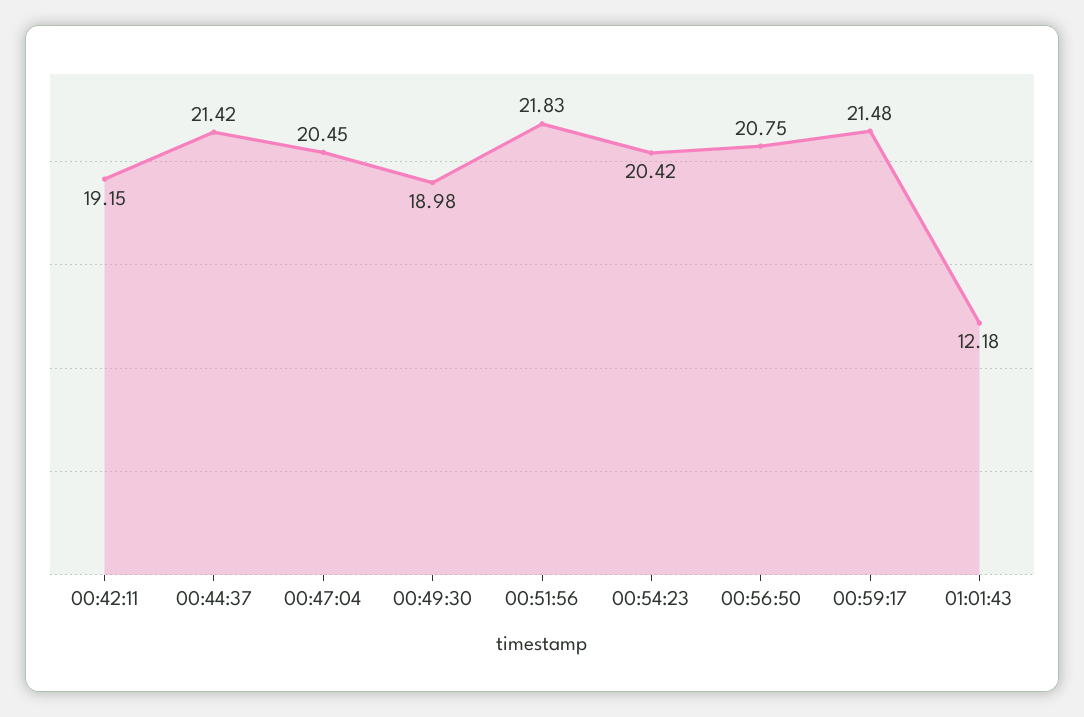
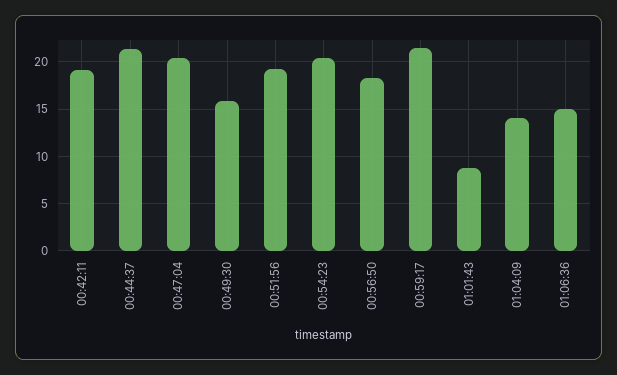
00:49:30: 18.98 -> 16
00:51:56: 21.83 -> 19
00:56:50: 20.75 -> 18
01:01:43: 12.18 -> 9
01:04:09: none -> 14
01:06:36: none -> 15

